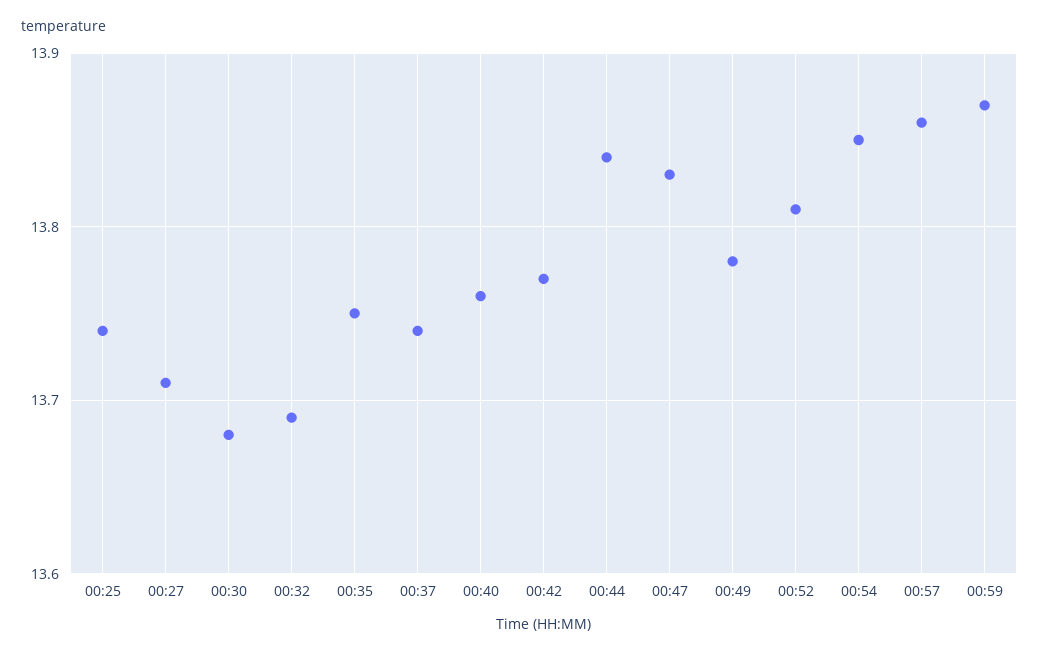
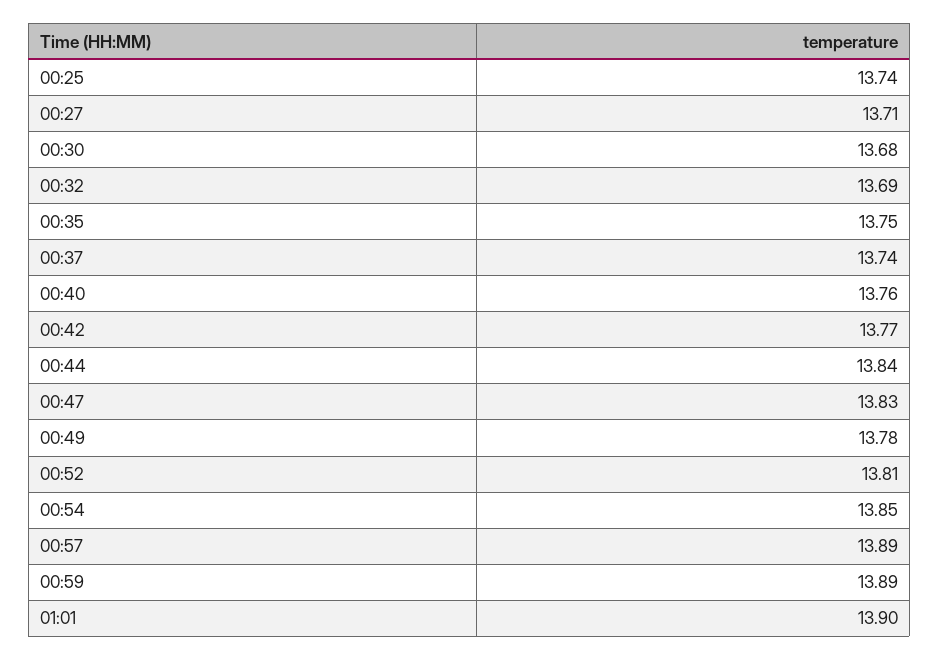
00:57: 13.86 -> 13.89
00:59: 13.87 -> 13.89
01:01: none -> 13.9

